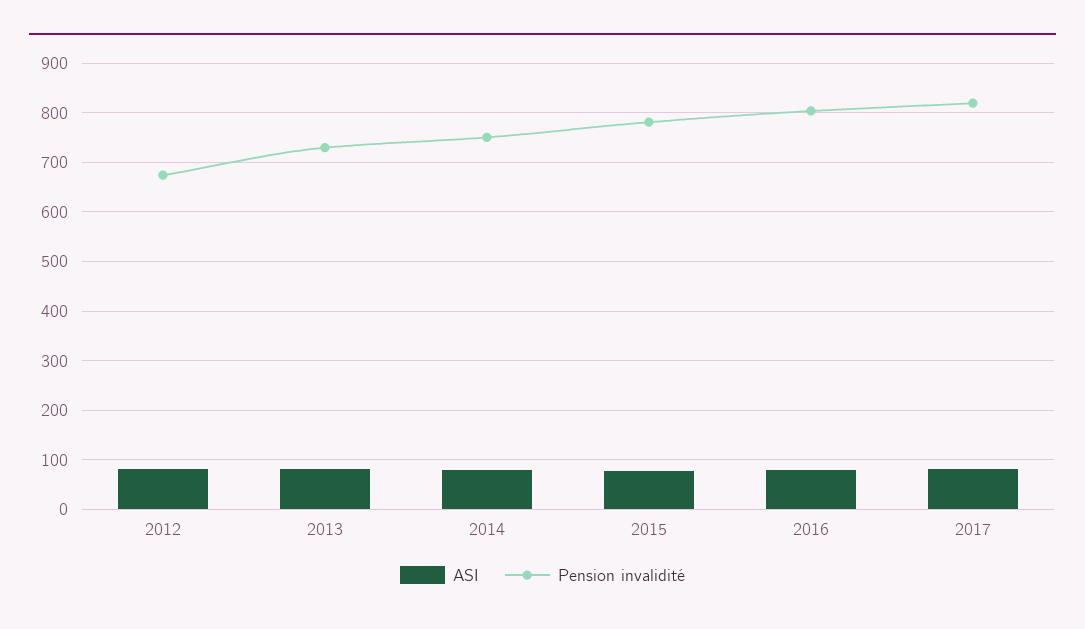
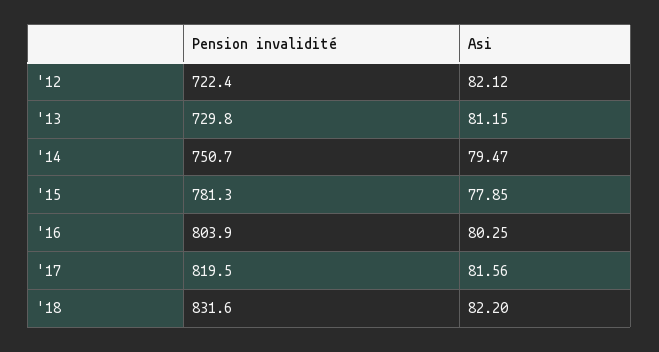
Pension invalidité, 2012: 680 -> 722.4
Pension invalidité, '18: none -> 831.6
ASI, '18: none -> 82.2

